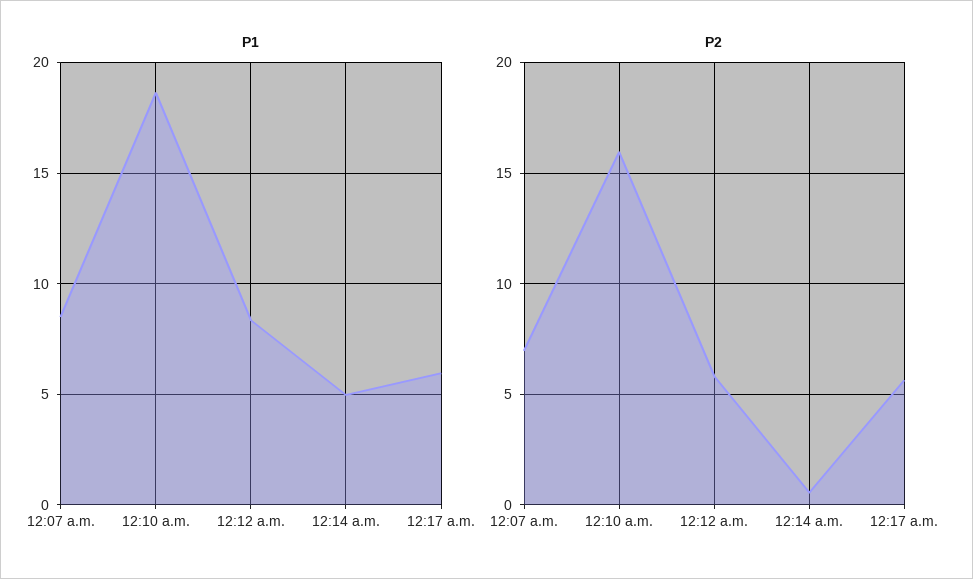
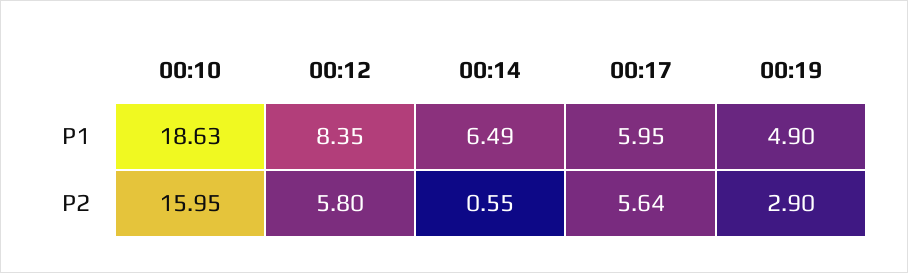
P1, 12:07 a.m.: 8.5 -> none
P1, 12:14 a.m.: 5 -> 6.49
P2, 12:07 a.m.: 7 -> none
P1, 00:19: none -> 4.9
P2, 00:19: none -> 2.9

